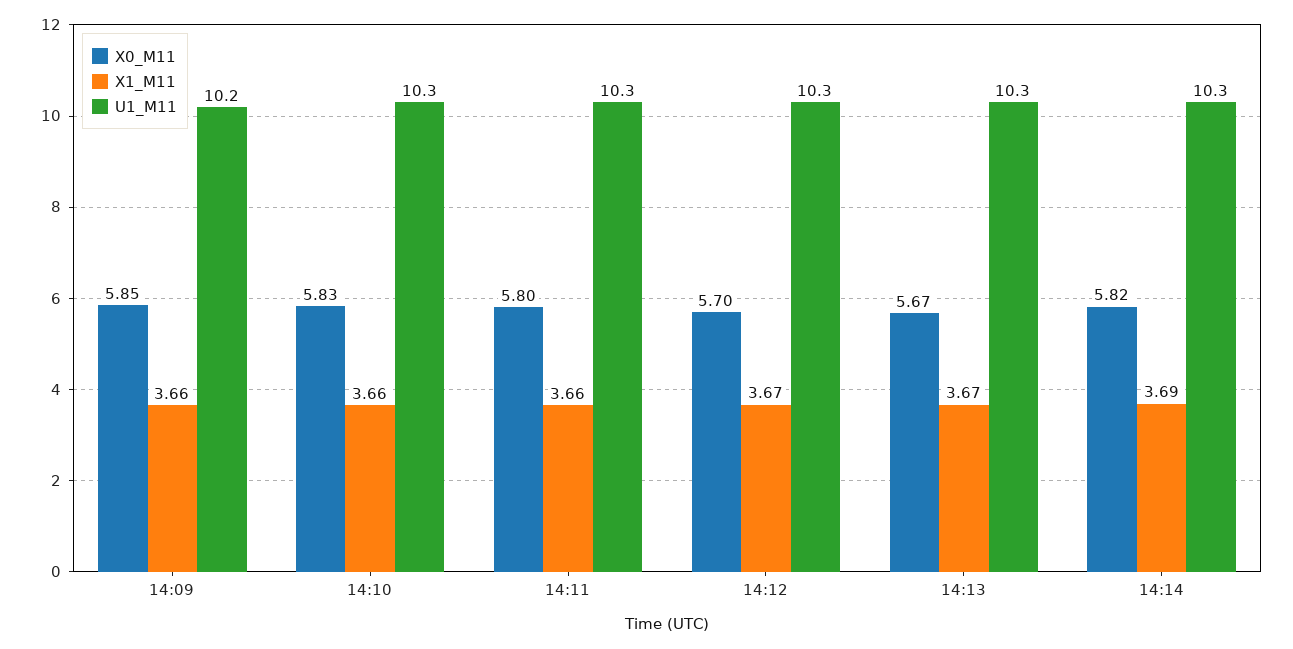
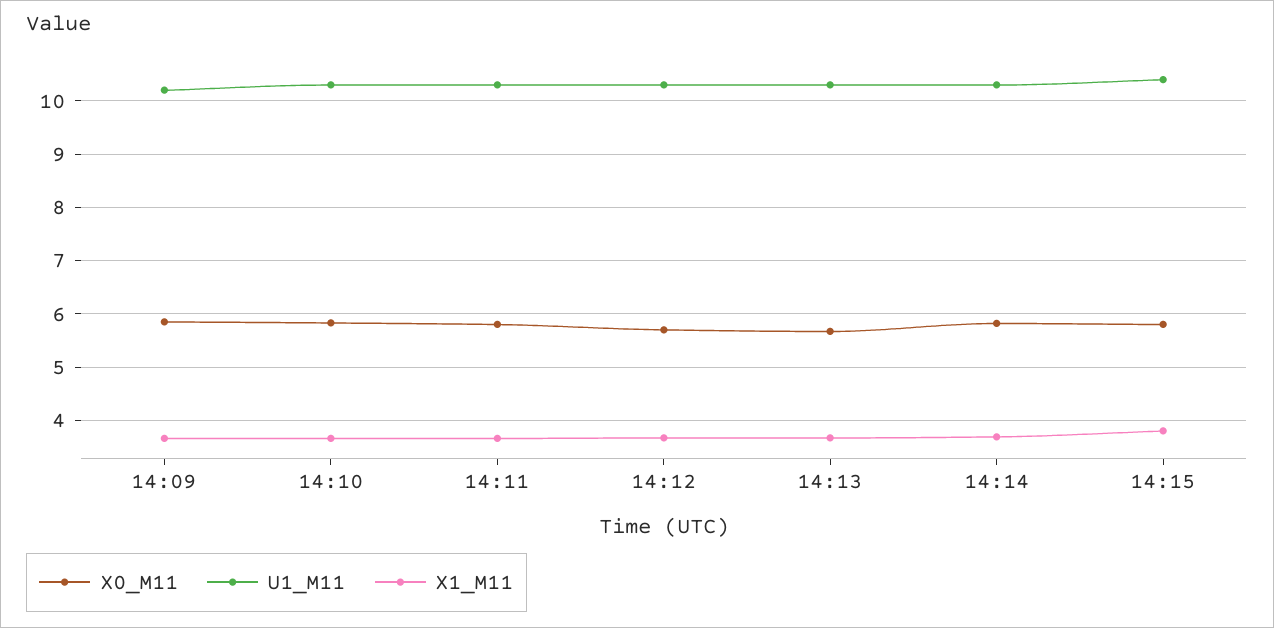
X0_M11, 14:15: none -> 5.8
U1_M11, 14:15: none -> 10.4
X1_M11, 14:15: none -> 3.8

